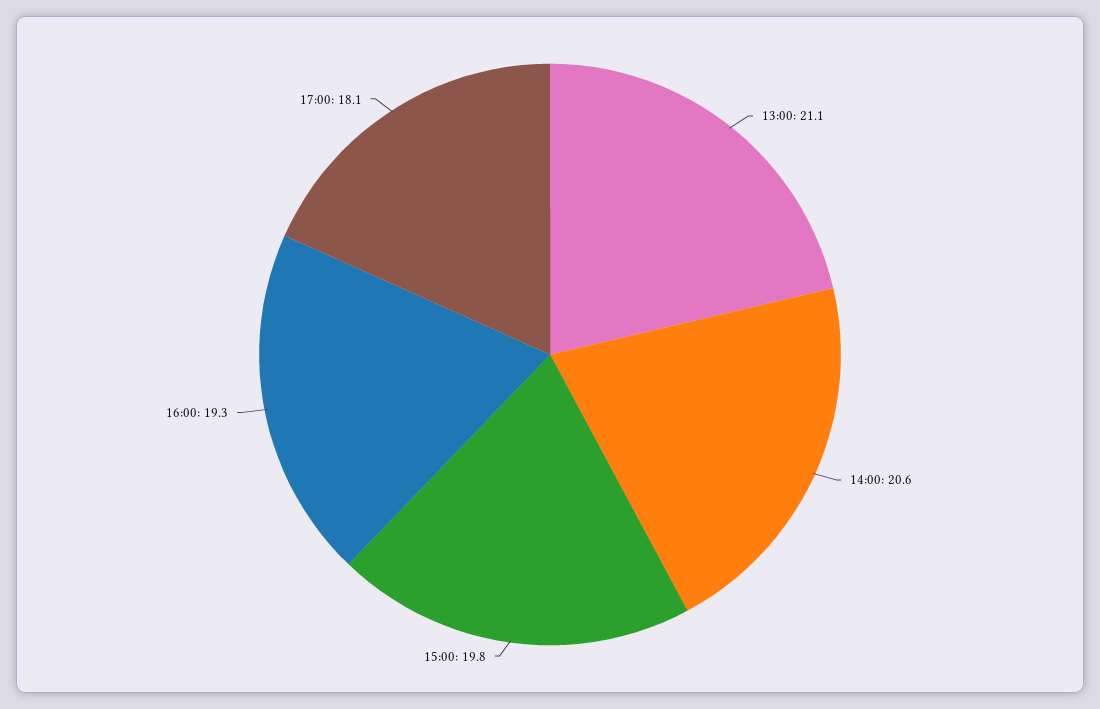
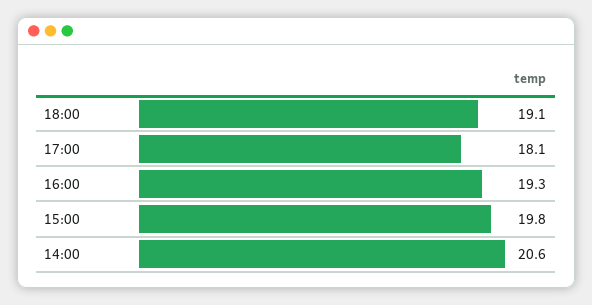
13:00: 21.1 -> none
18:00: none -> 19.1

